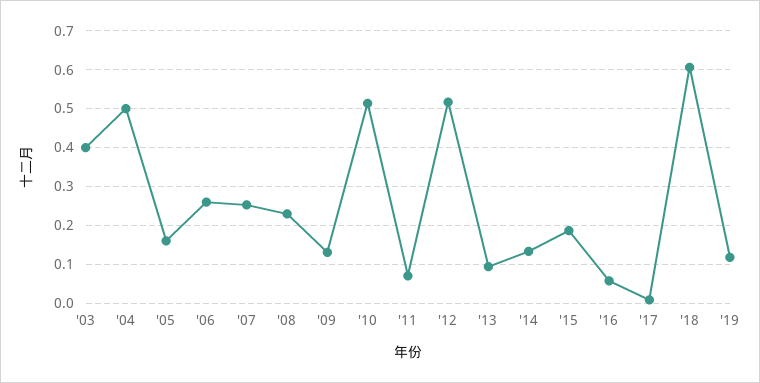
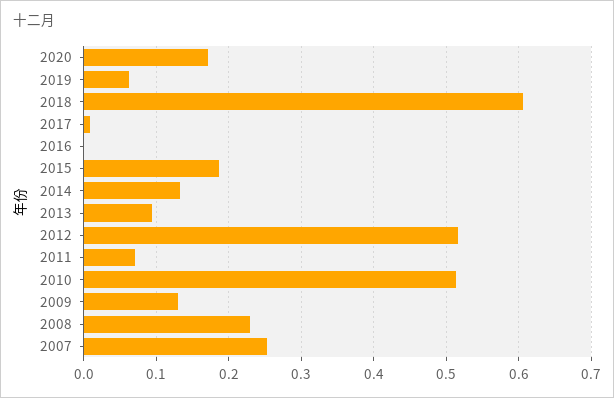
'03: 0.4 -> none
'04: 0.5 -> none
'05: 0.16 -> none
'06: 0.26 -> none
'16: 0.06 -> 0
'19: 0.12 -> 0.06
2020: none -> 0.17

